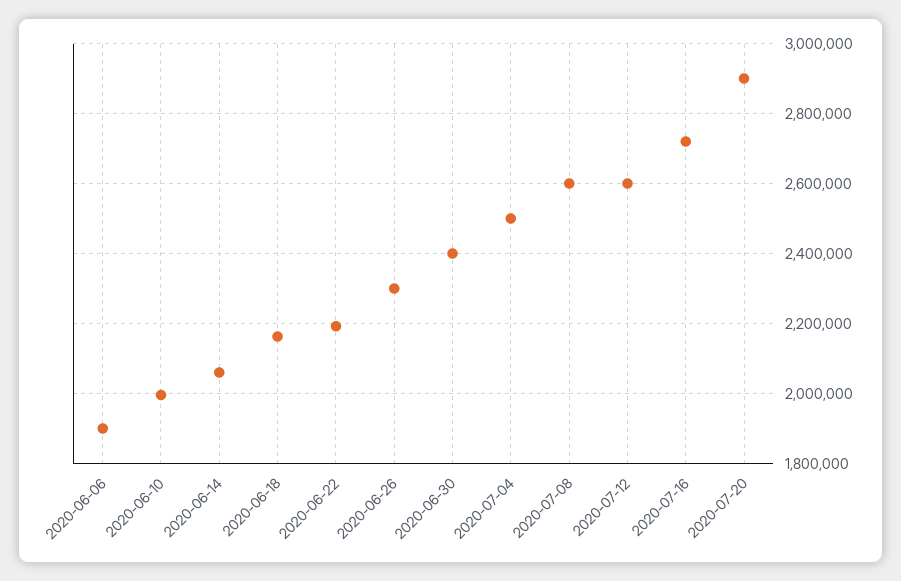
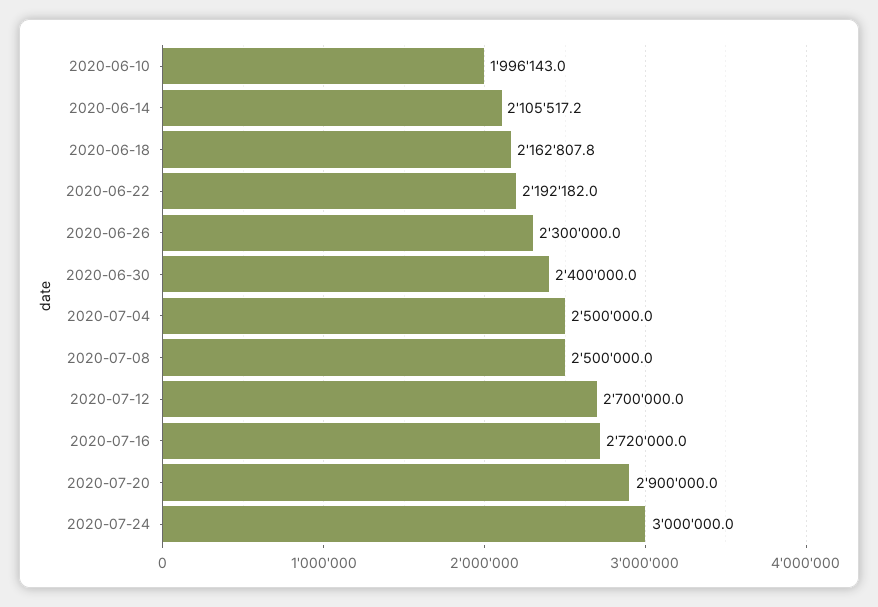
2020-06-06: 1900000 -> none
2020-06-14: 2060000 -> 2105517.2
2020-07-08: 2600000 -> 2500000
2020-07-12: 2600000 -> 2700000
2020-07-24: none -> 3000000

